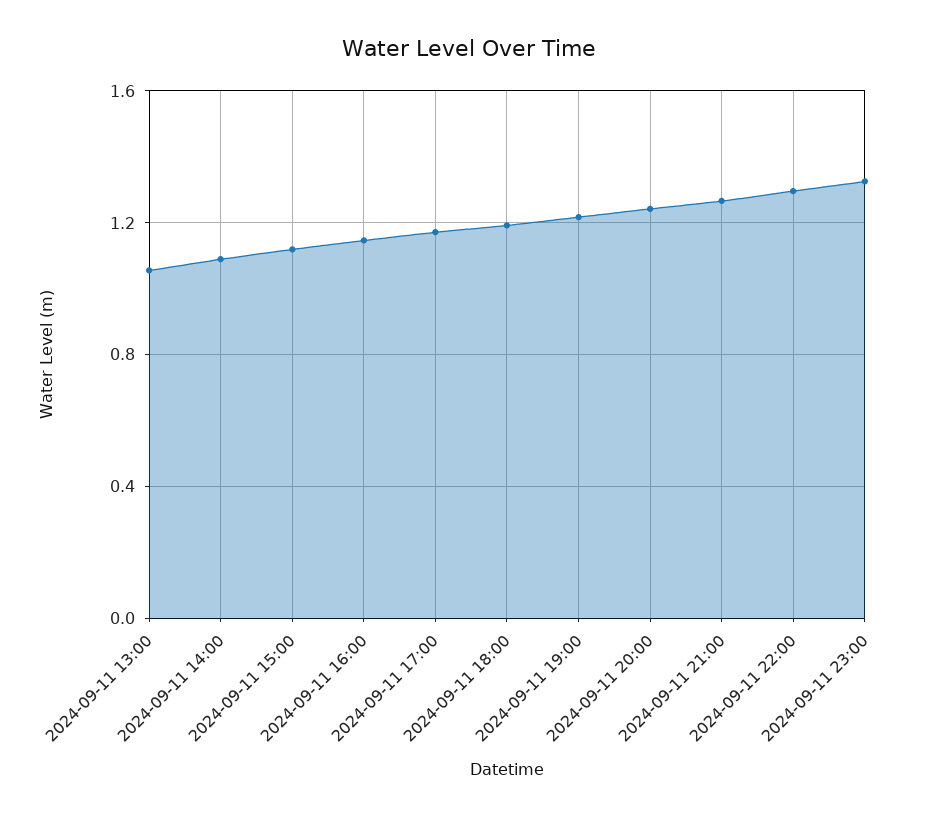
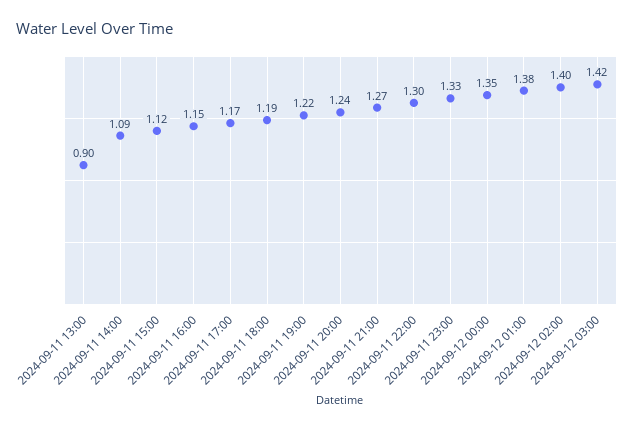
2024-09-11 13:00: 1.05 -> 0.9
2024-09-12 00:00: none -> 1.35
2024-09-12 01:00: none -> 1.38
2024-09-12 02:00: none -> 1.4
2024-09-12 03:00: none -> 1.42

